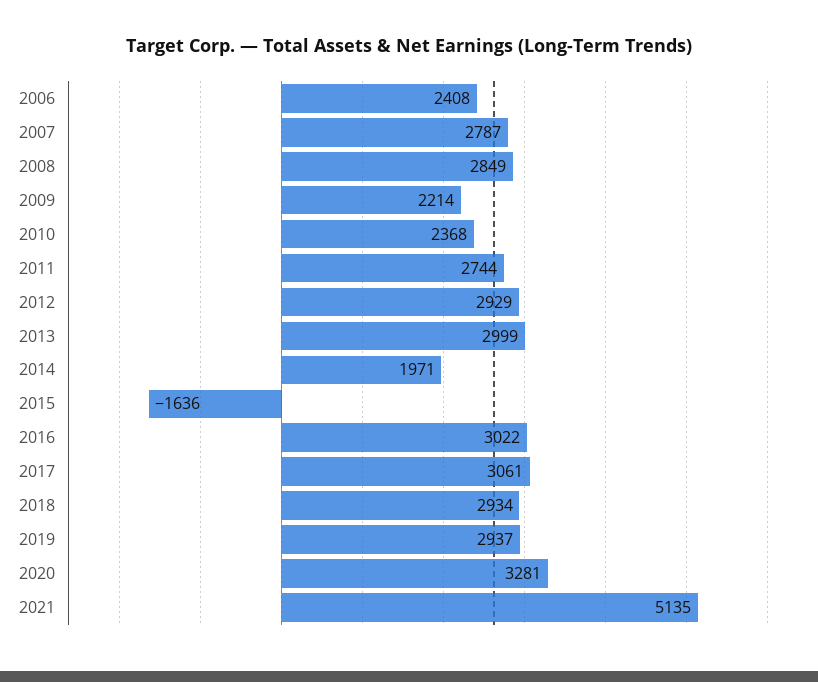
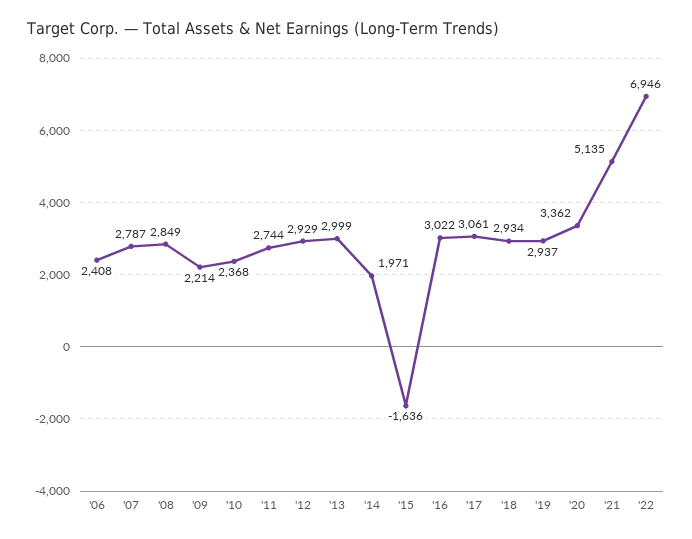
2020: 3281 -> 3362
'22: none -> 6946

